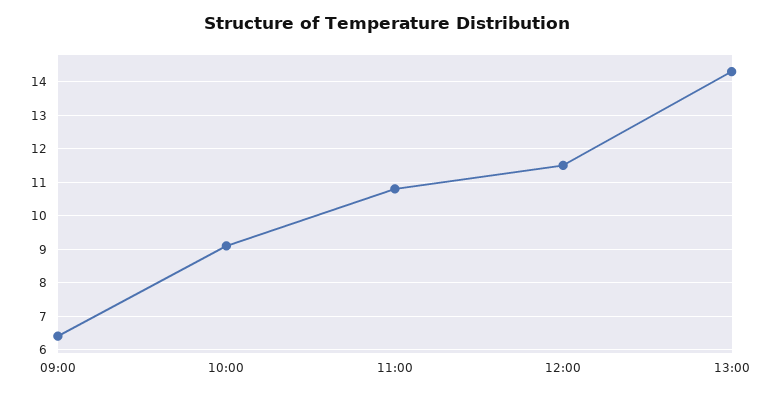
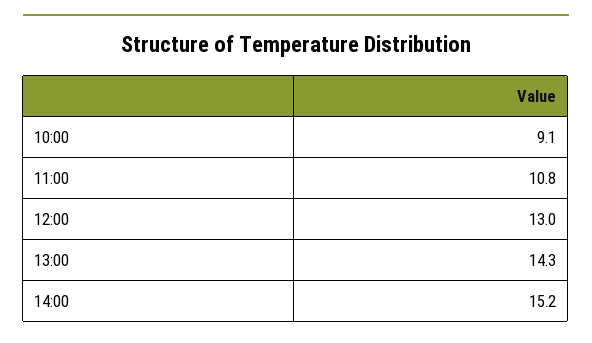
09:00: 6.5 -> none
12:00: 11.5 -> 13
14:00: none -> 15.2

